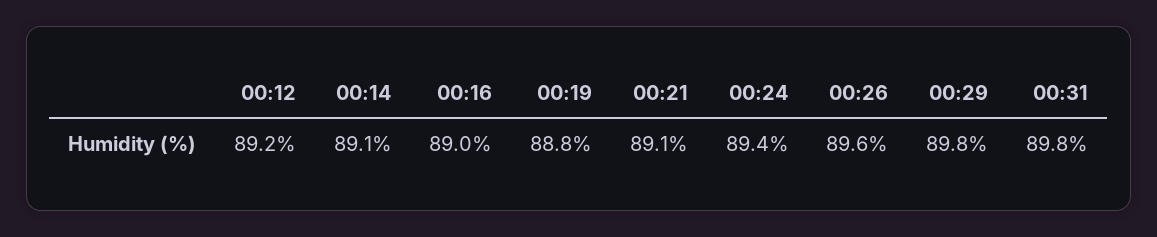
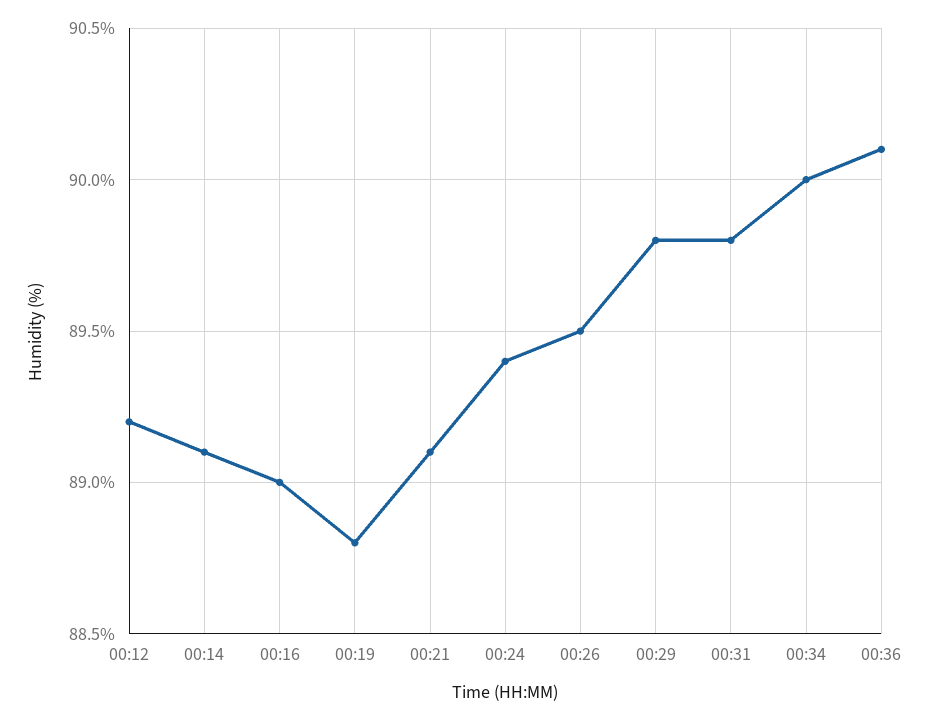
00:26: 89.6 -> 89.5
00:34: none -> 90
00:36: none -> 90.1

